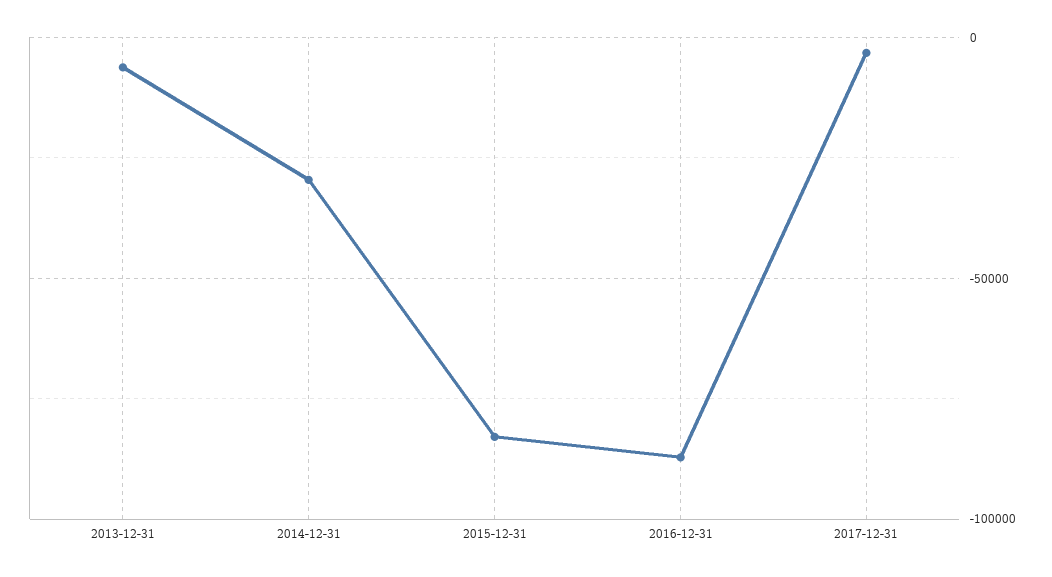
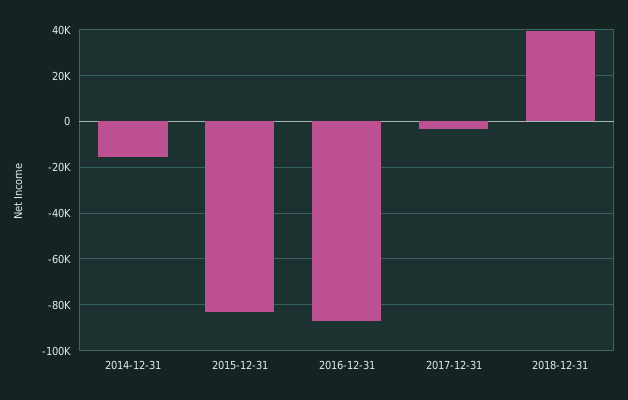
2013-12-31: -5000 -> none
2014-12-31: -30000 -> -15000
2018-12-31: none -> 40000

